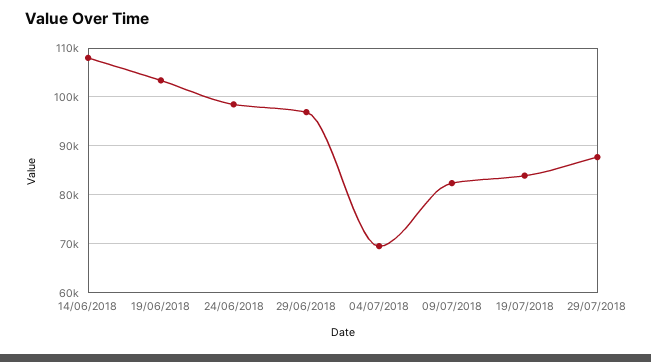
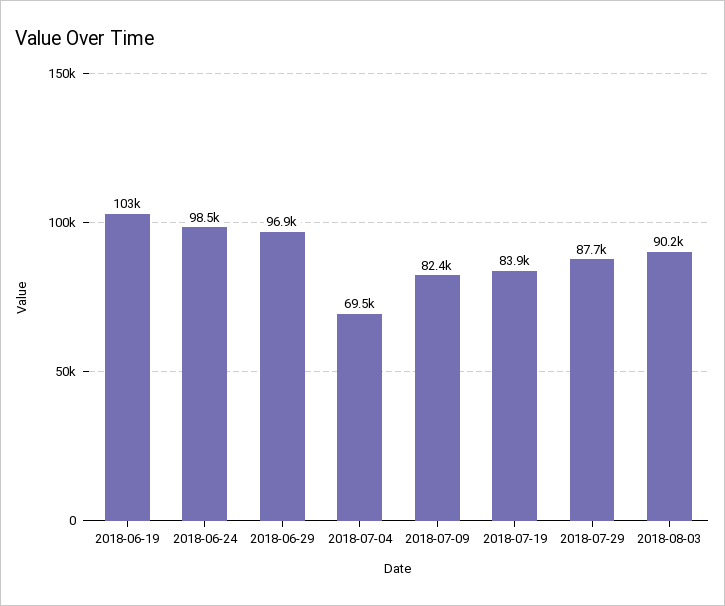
14/06/2018: 108000 -> none
2018-08-03: none -> 90200

